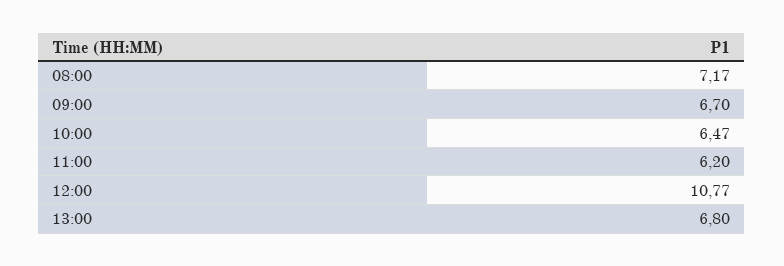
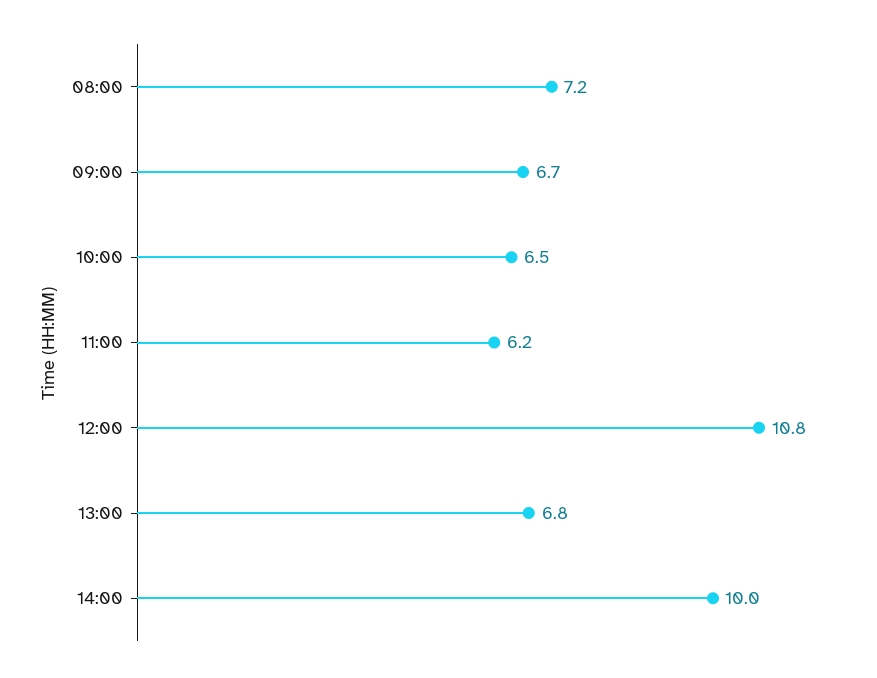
14:00: none -> 10

